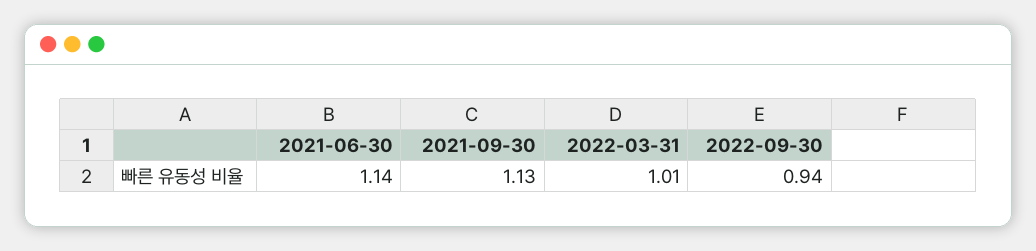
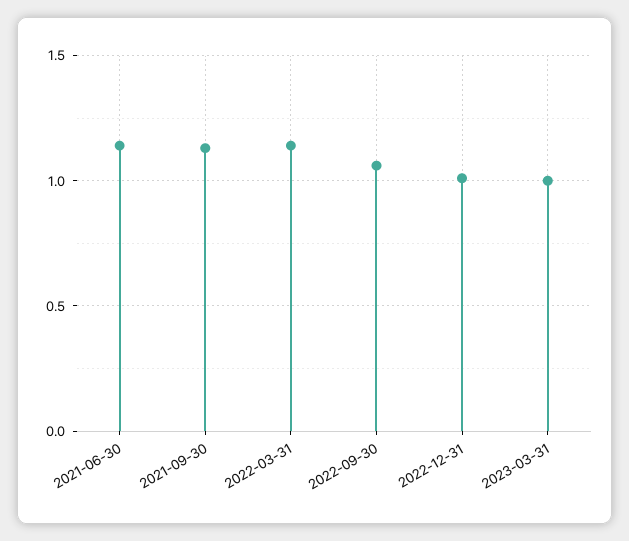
2022-03-31: 1.01 -> 1.15
2022-09-30: 0.94 -> 1.05
2022-12-31: none -> 1
2023-03-31: none -> 1

